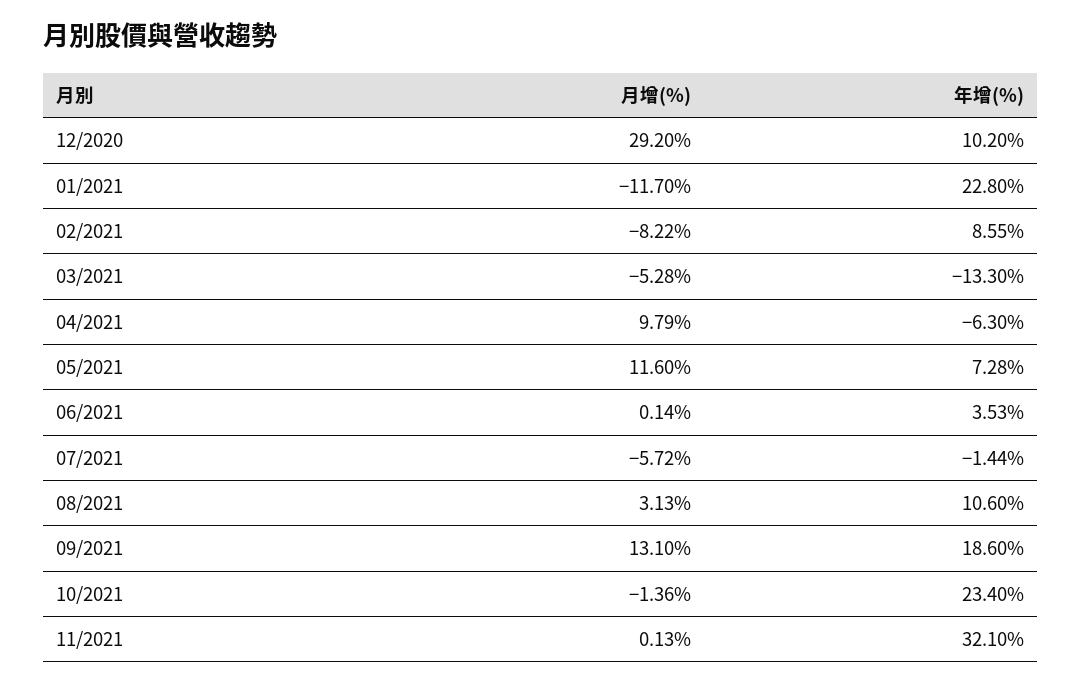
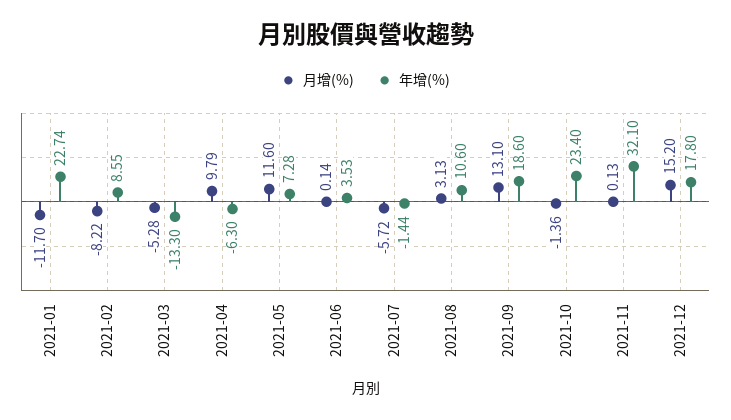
月增(%), 12/2020: 29.2 -> none
年增(%), 12/2020: 10.2 -> none
年增(%), 01/2021: 22.8 -> 22.74
月增(%), 2021-12: none -> 15.2
年增(%), 2021-12: none -> 17.8

